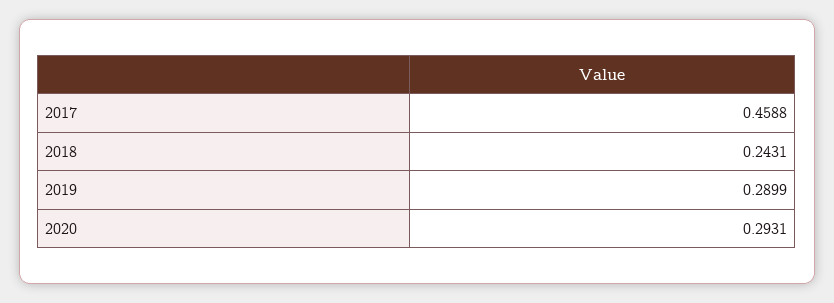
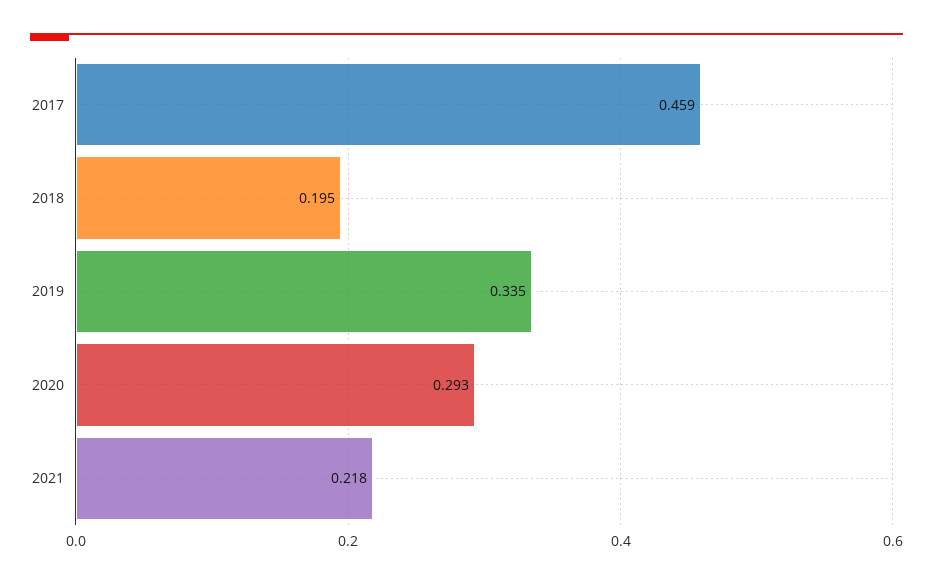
2018: 0.2431 -> 0.195
2019: 0.2899 -> 0.335
2021: none -> 0.218

